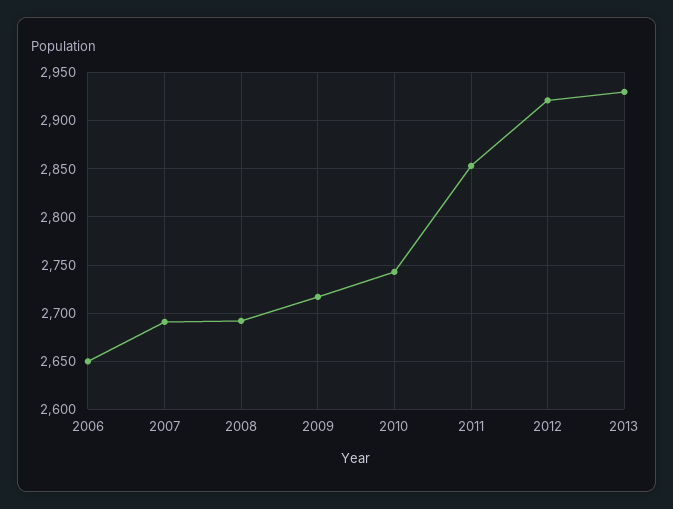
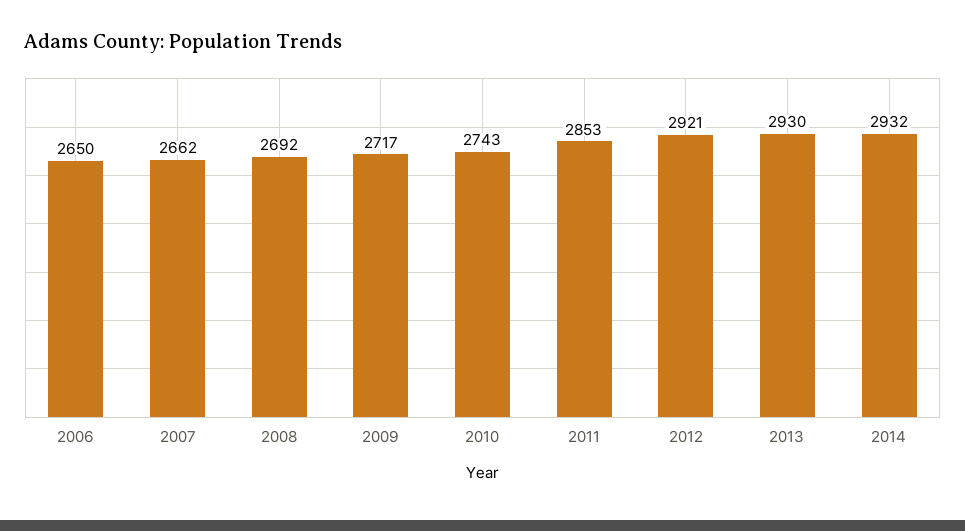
2007: 2690 -> 2662
2014: none -> 2932

